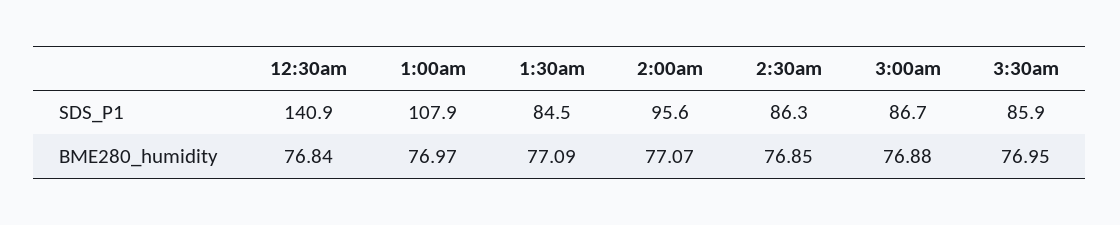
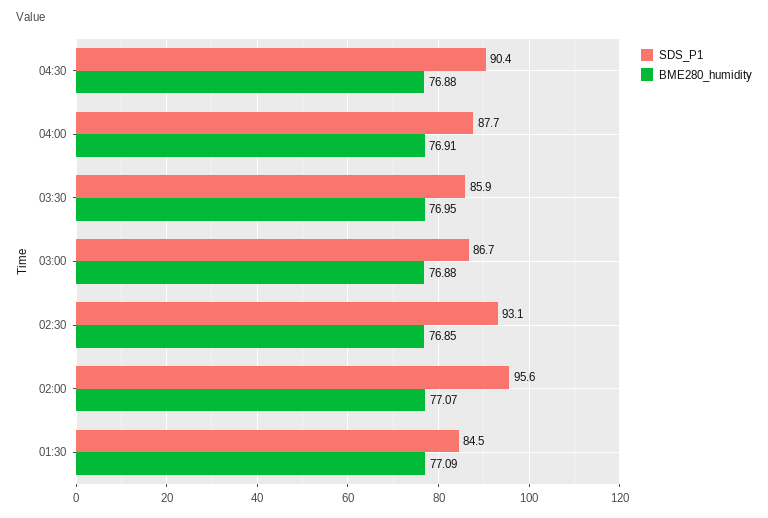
SDS_P1, 12:30am: 140.9 -> none
SDS_P1, 1:00am: 107.9 -> none
SDS_P1, 2:30am: 86.3 -> 93.1
BME280_humidity, 12:30am: 76.84 -> none
BME280_humidity, 1:00am: 76.97 -> none
SDS_P1, 04:30: none -> 90.4
BME280_humidity, 04:30: none -> 76.88
SDS_P1, 04:00: none -> 87.7
BME280_humidity, 04:00: none -> 76.91

